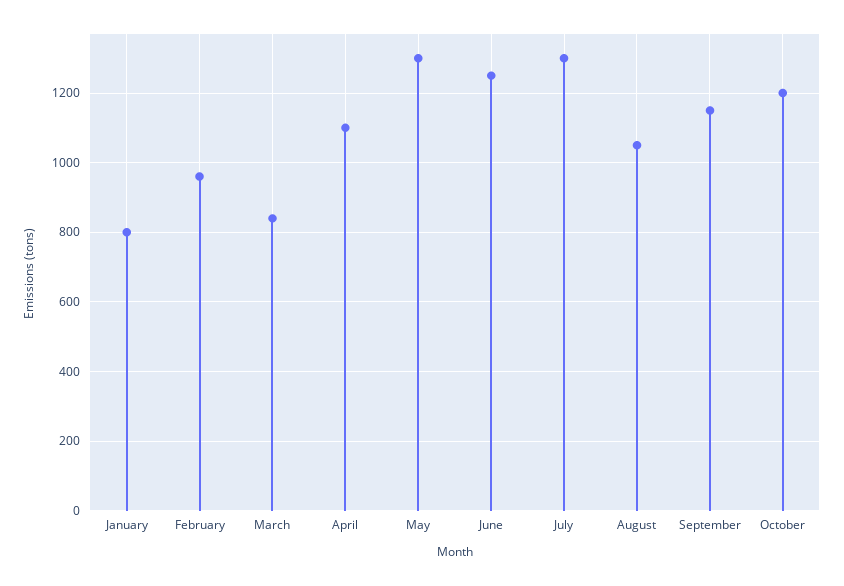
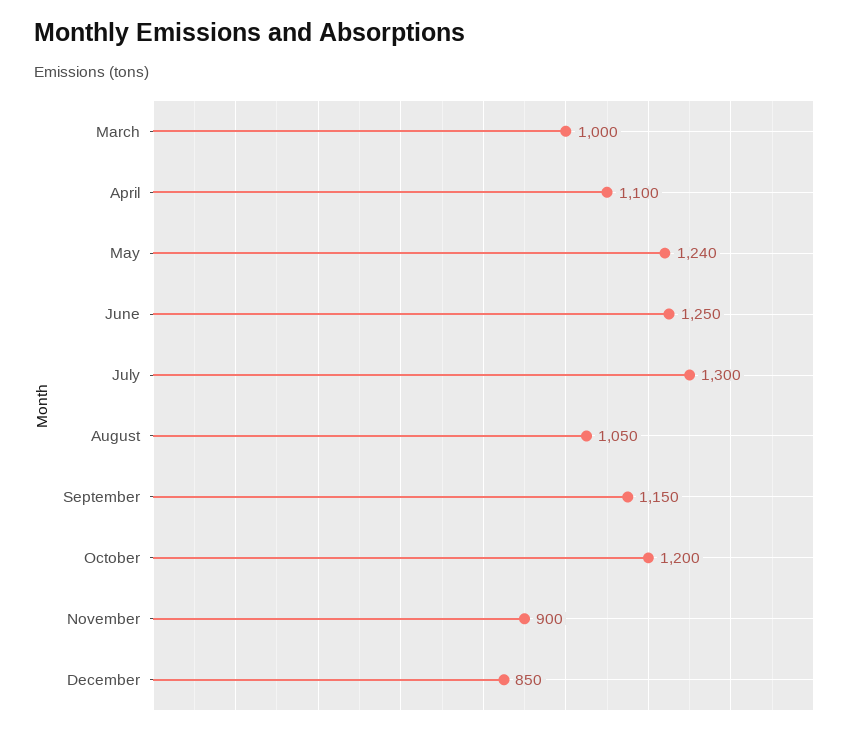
January: 800 -> none
February: 960 -> none
March: 840 -> 1000
May: 1300 -> 1240
November: none -> 900
December: none -> 850

